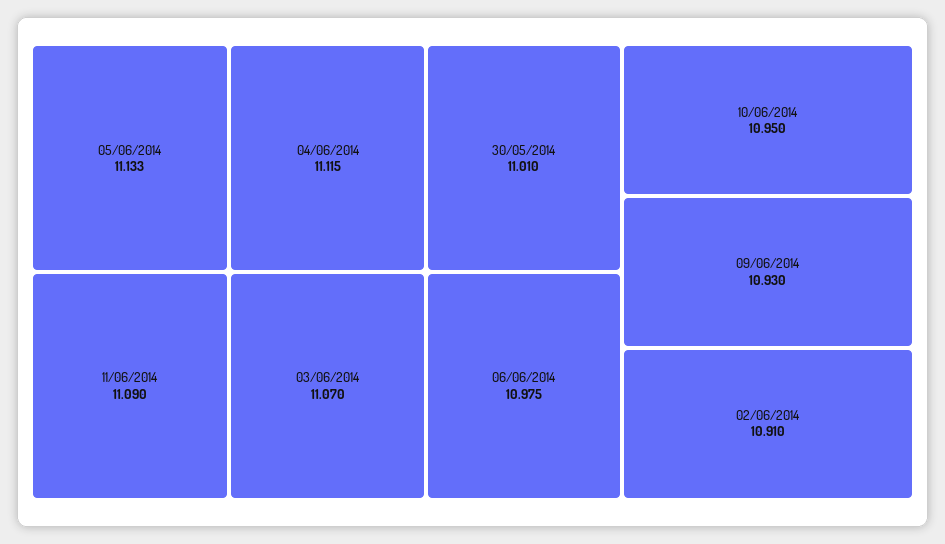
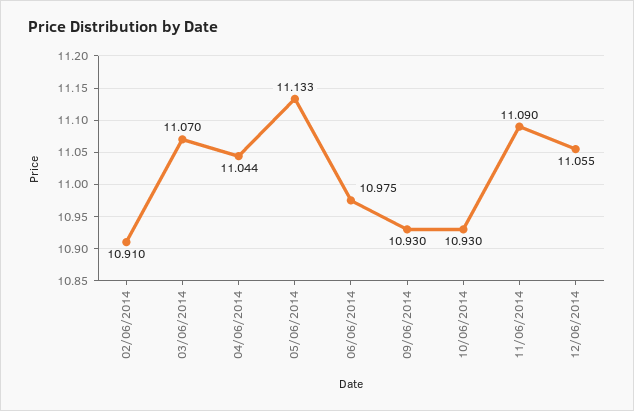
04/06/2014: 11.115 -> 11.044
30/05/2014: 11.01 -> none
10/06/2014: 10.95 -> 10.93
12/06/2014: none -> 11.055

